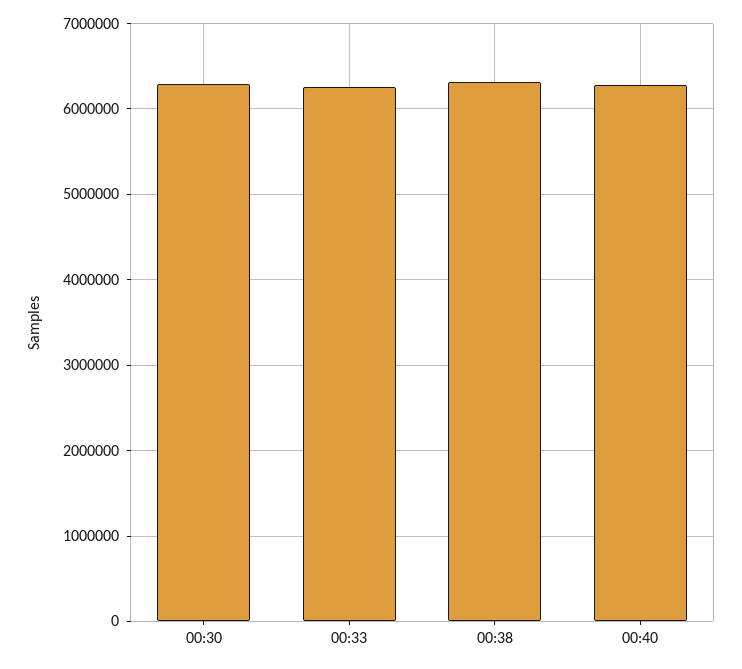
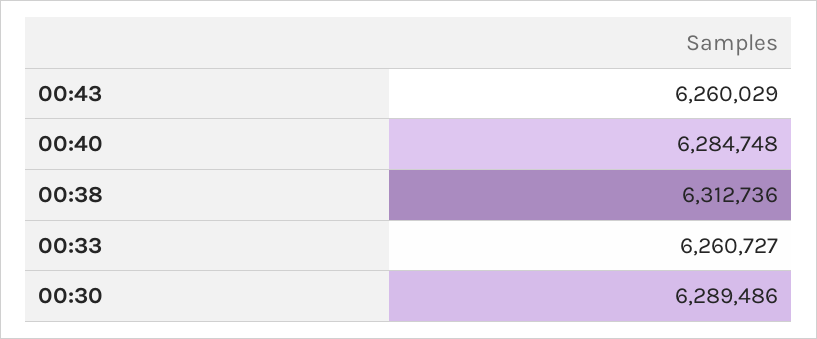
00:43: none -> 6260029

